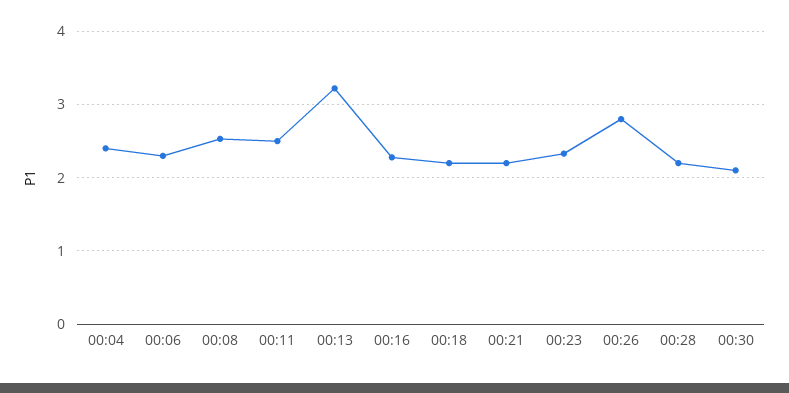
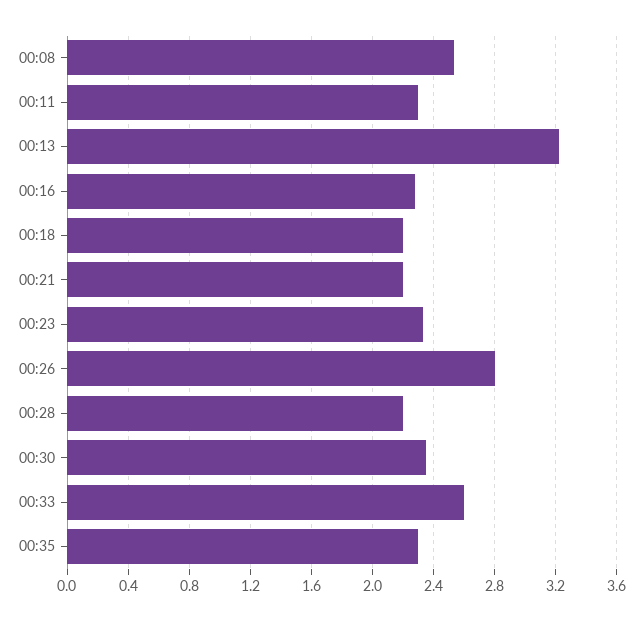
00:04: 2.4 -> none
00:06: 2.3 -> none
00:11: 2.5 -> 2.3
00:30: 2.1 -> 2.35
00:33: none -> 2.6
00:35: none -> 2.3

